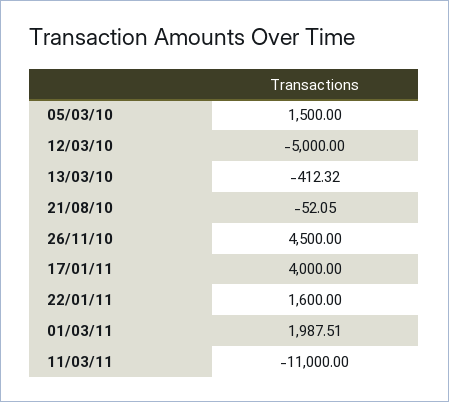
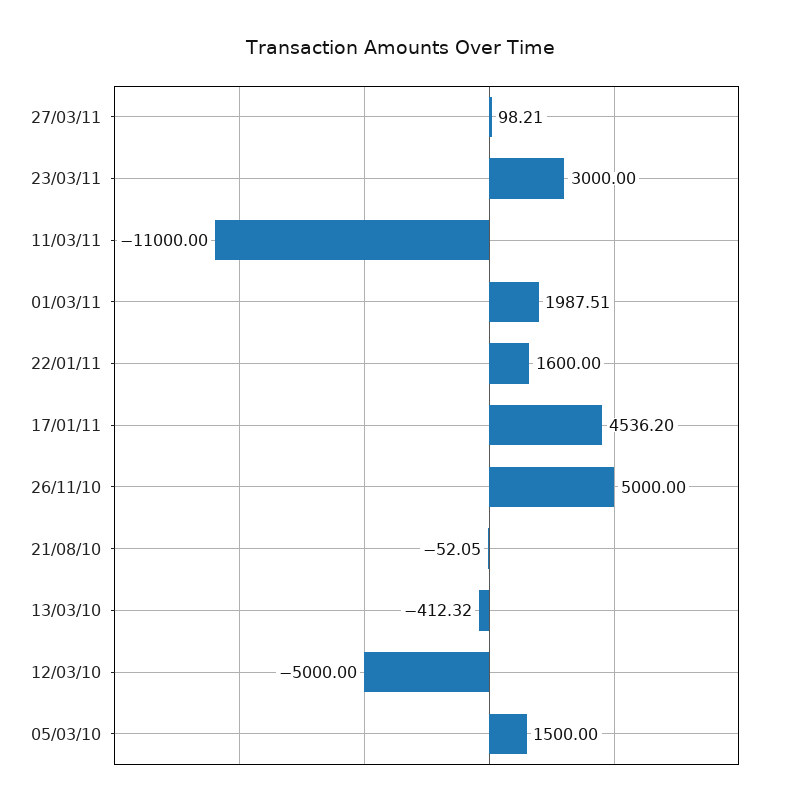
26/11/10: 4500 -> 5000
17/01/11: 4000 -> 4536.2
27/03/11: none -> 98.21
23/03/11: none -> 3000

